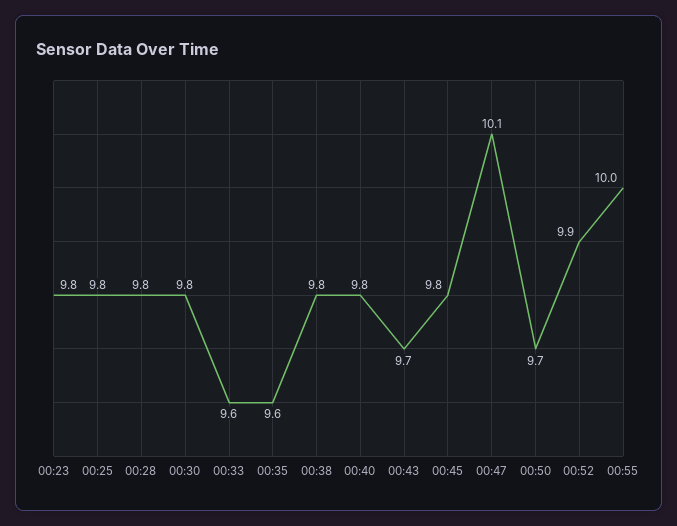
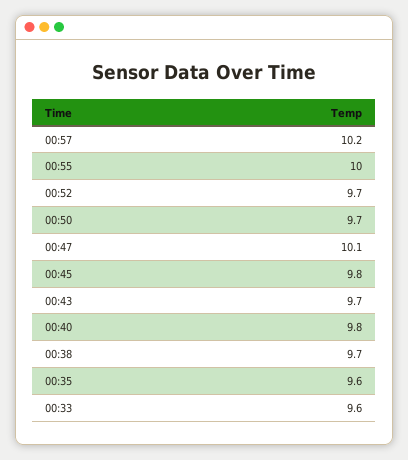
00:23: 9.8 -> none
00:25: 9.8 -> none
00:28: 9.8 -> none
00:30: 9.8 -> none
00:38: 9.8 -> 9.7
00:52: 9.9 -> 9.7
00:57: none -> 10.2

